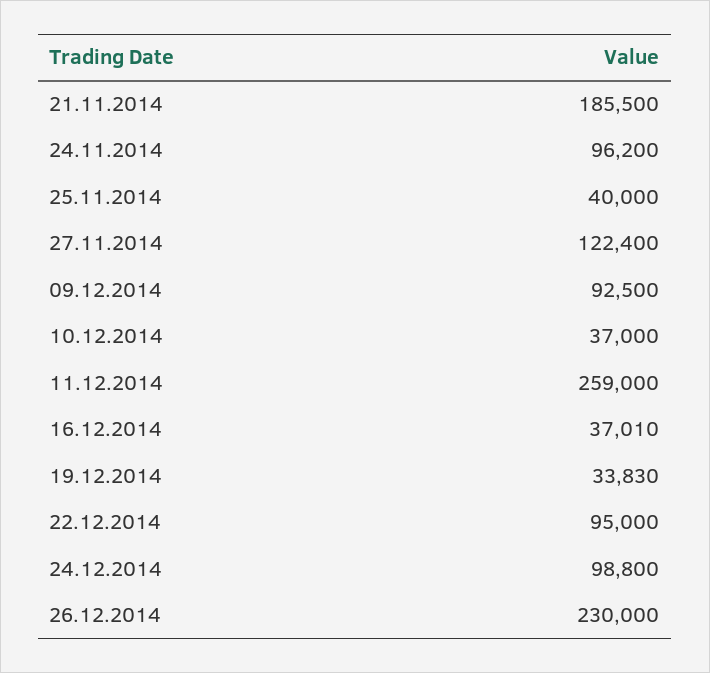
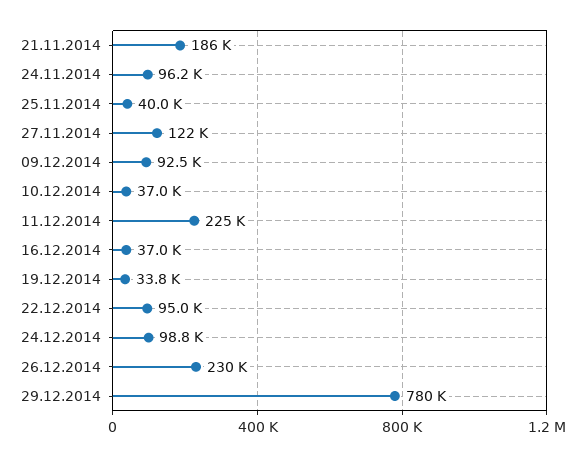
11.12.2014: 259000 -> 225000
29.12.2014: none -> 780000

